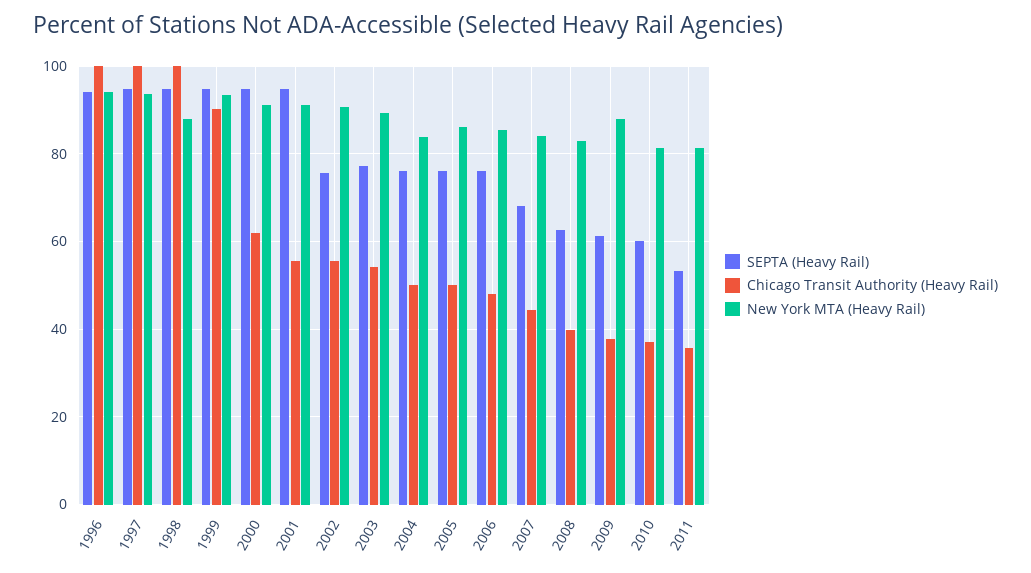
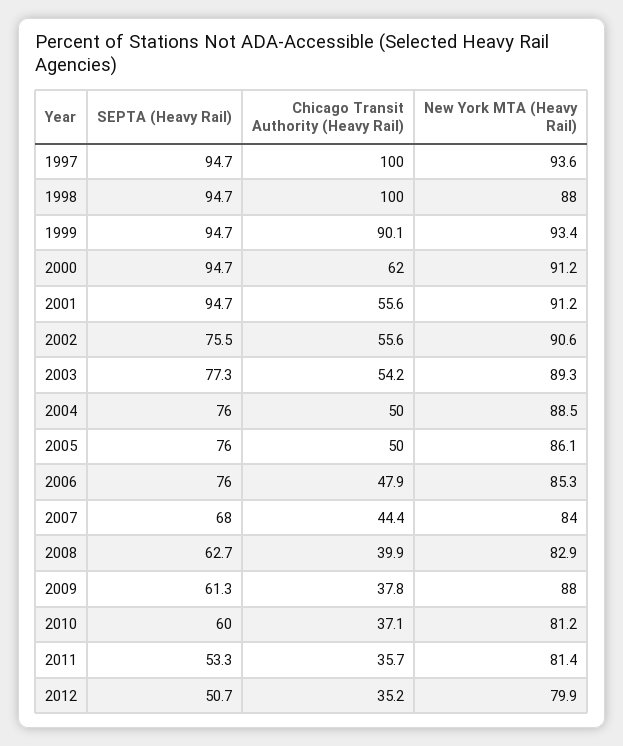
SEPTA (Heavy Rail), 1996: 94 -> none
Chicago Transit Authority (Heavy Rail), 1996: 100 -> none
New York MTA (Heavy Rail), 1996: 94 -> none
New York MTA (Heavy Rail), 2004: 84 -> 88.5
SEPTA (Heavy Rail), 2012: none -> 50.7
Chicago Transit Authority (Heavy Rail), 2012: none -> 35.2
New York MTA (Heavy Rail), 2012: none -> 79.9

